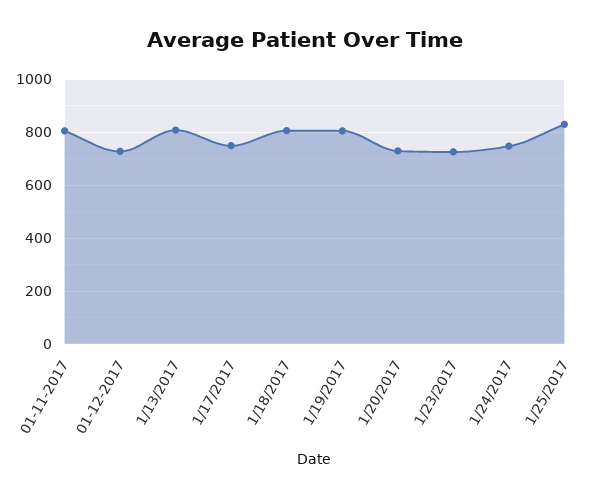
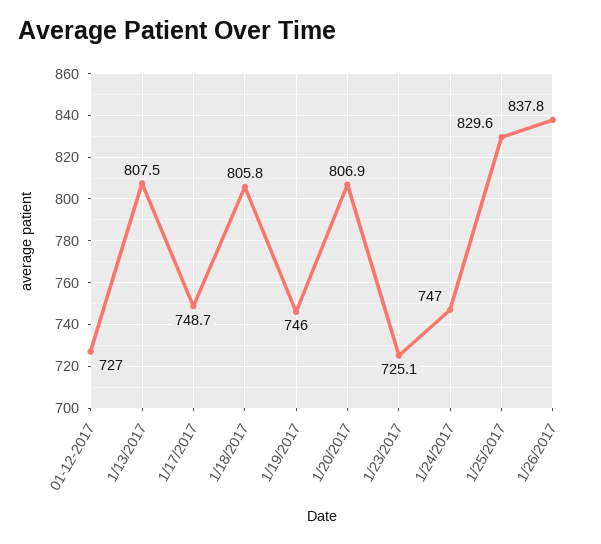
01-11-2017: 800 -> none
1/19/2017: 800 -> 746
1/20/2017: 725 -> 806.9
1/26/2017: none -> 837.8

